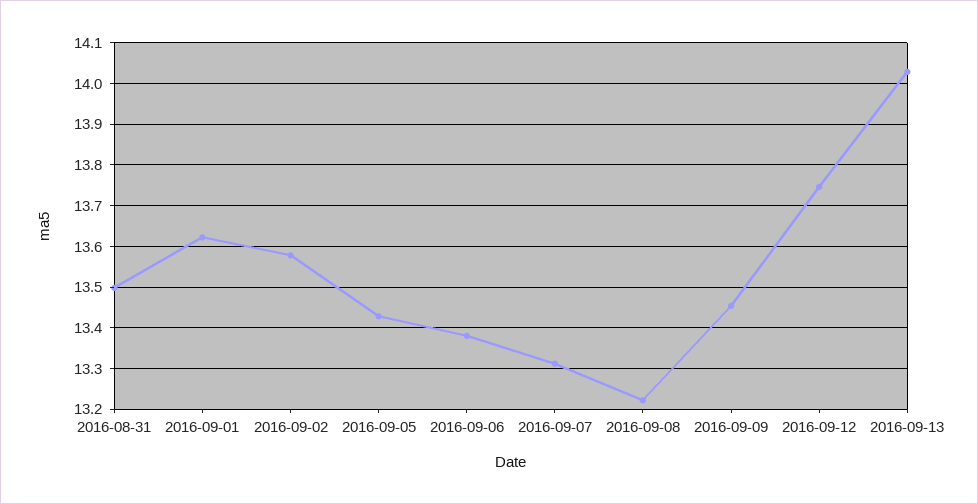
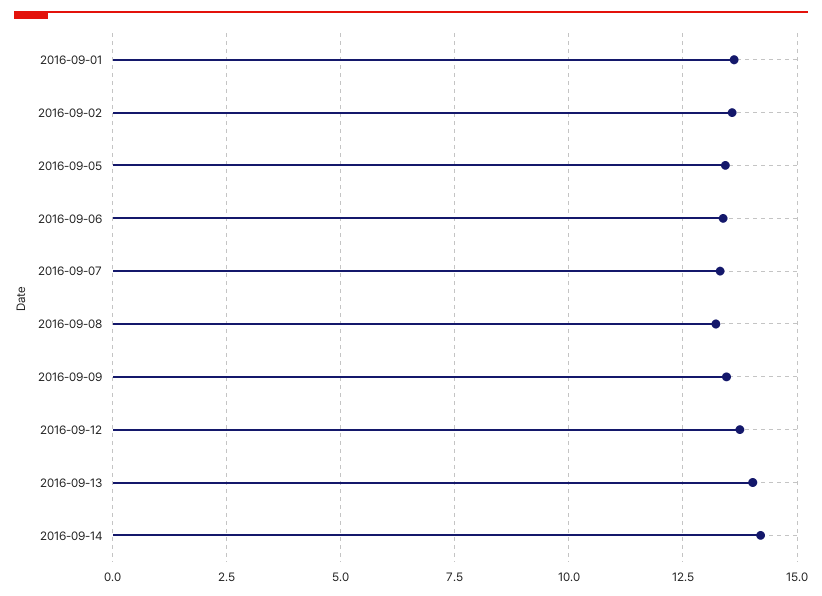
2016-08-31: 13.5 -> none
2016-09-14: none -> 14.25

